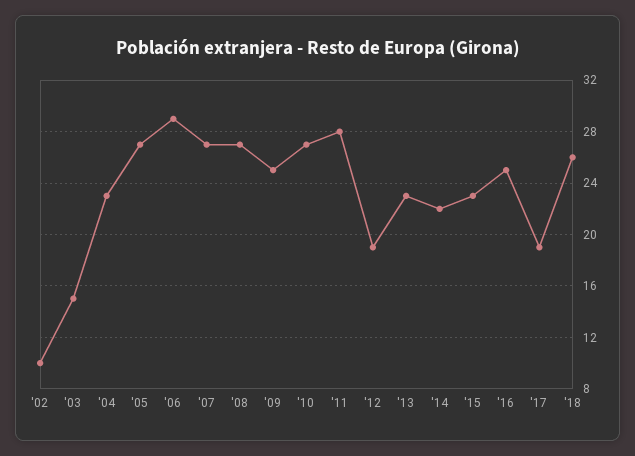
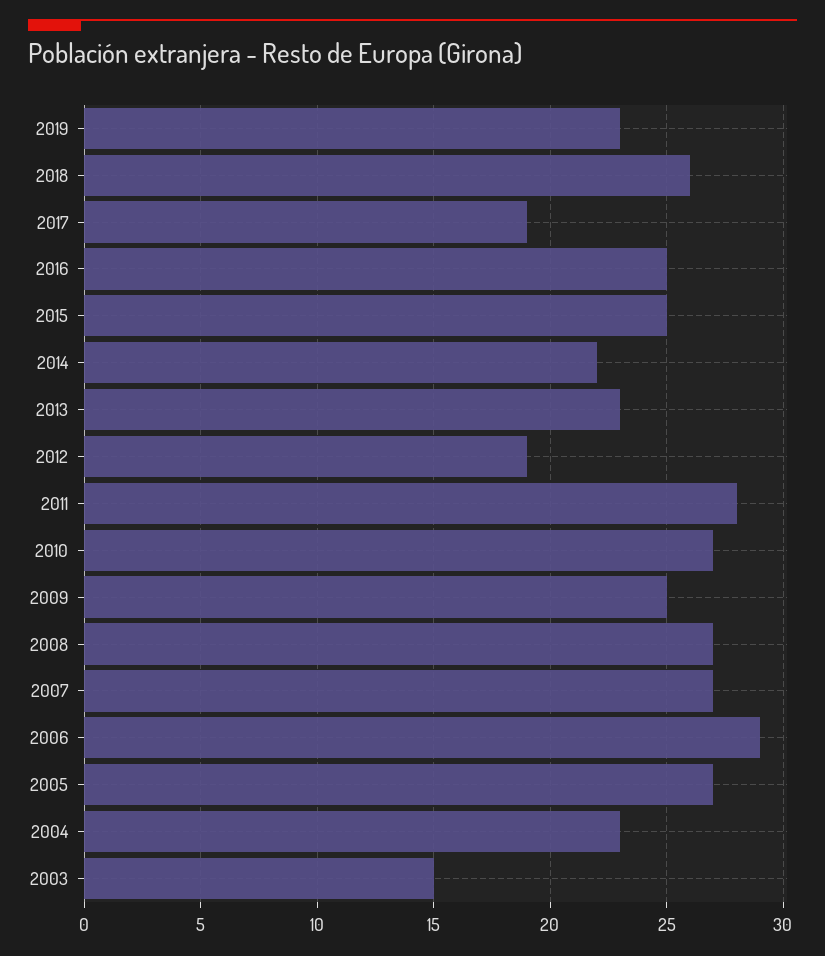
'02: 10 -> none
'15: 23 -> 25
2019: none -> 23

